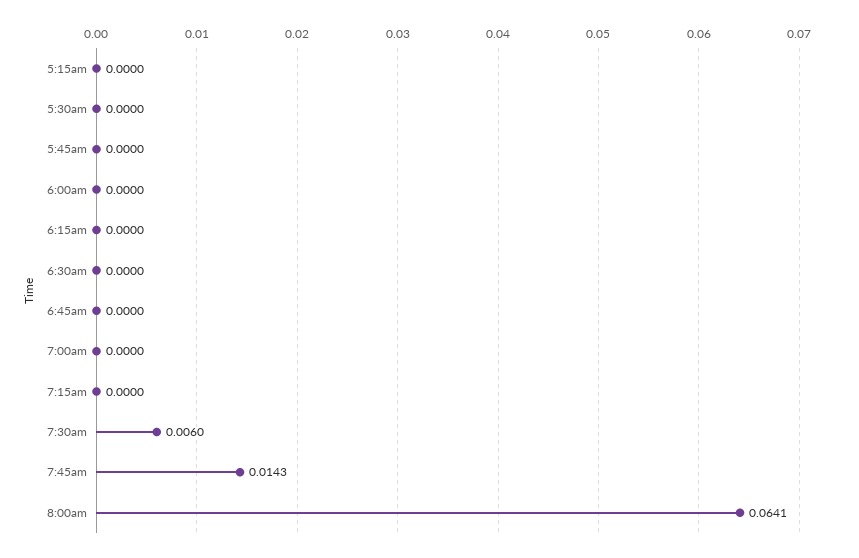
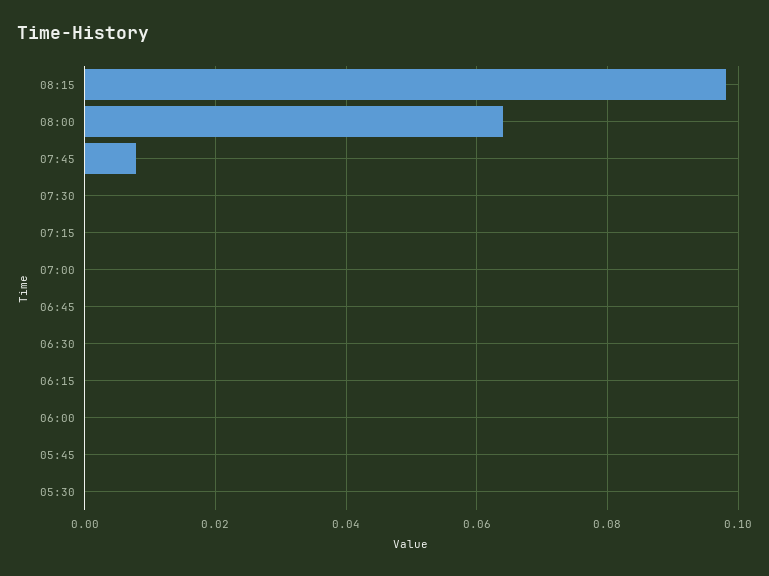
5:15am: 0 -> none
7:30am: 0.006 -> 0
7:45am: 0.0143 -> 0.008
08:15: none -> 0.098

